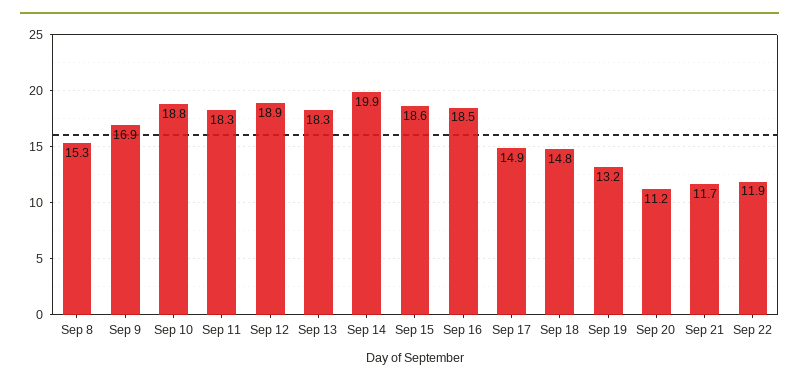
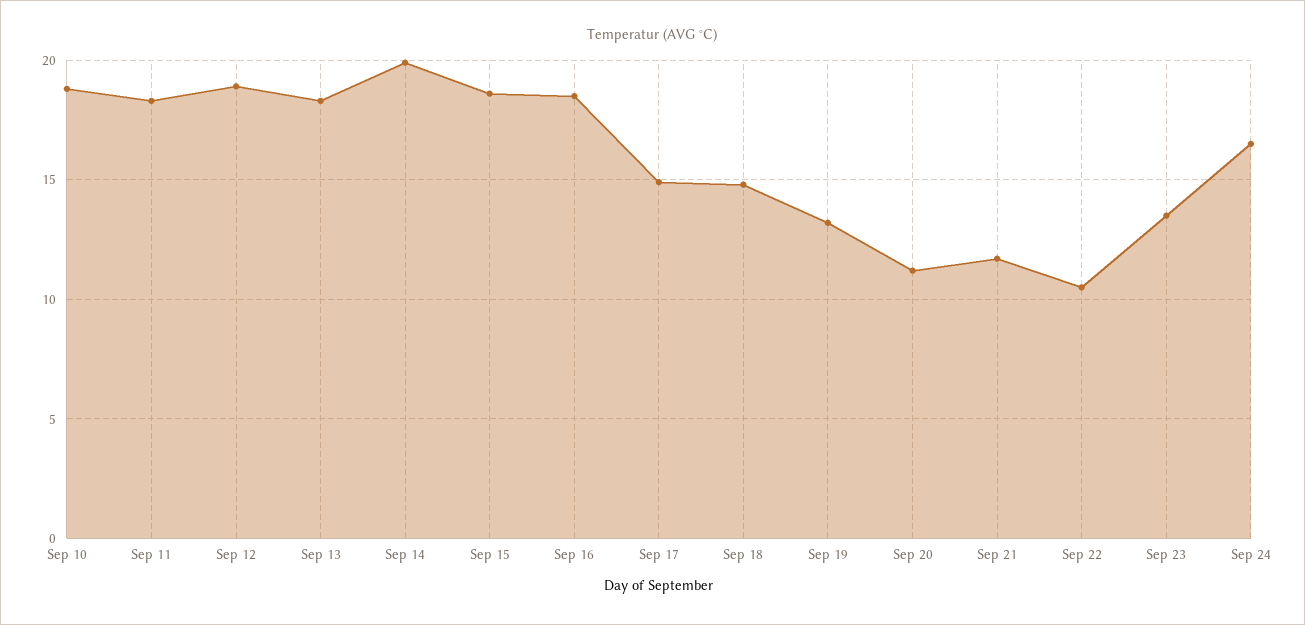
Sep 8: 15.3 -> none
Sep 9: 16.9 -> none
Sep 22: 11.9 -> 10.5
Sep 23: none -> 13.5
Sep 24: none -> 16.5

